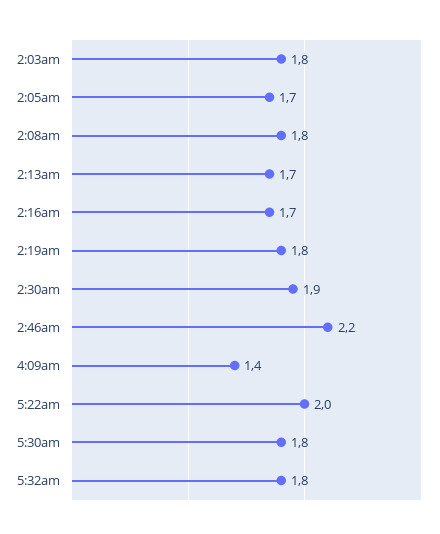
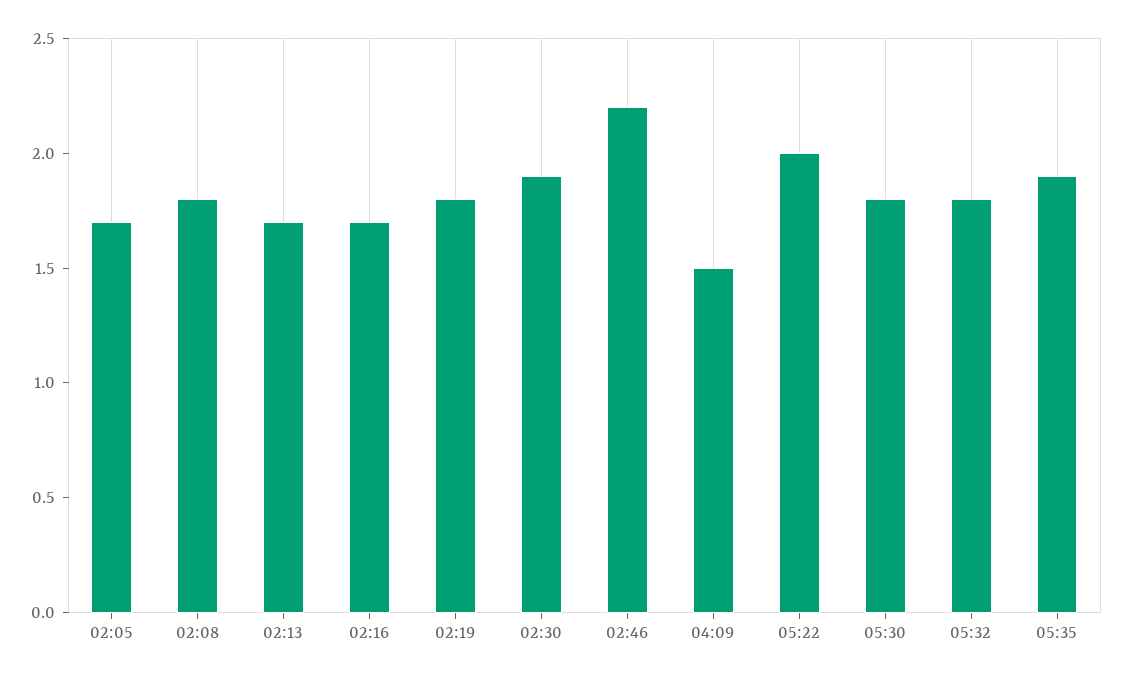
2:03am: 1.8 -> none
4:09am: 1.4 -> 1.5
05:35: none -> 1.9

